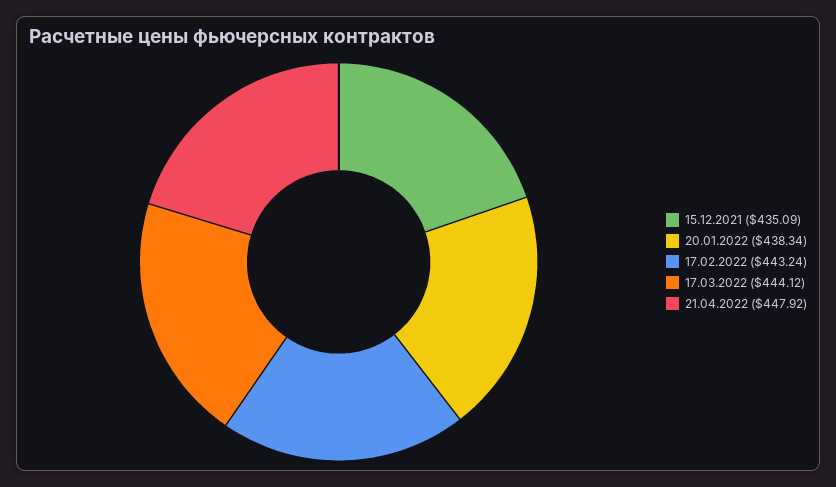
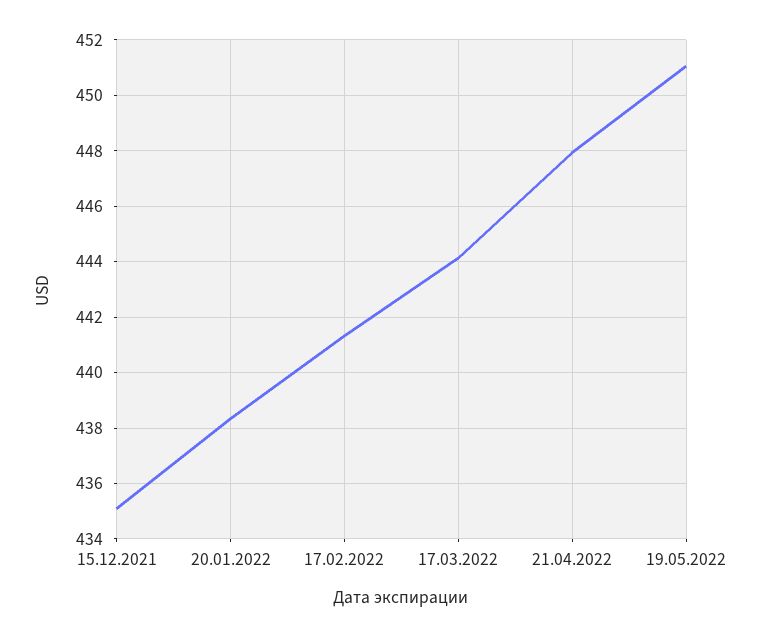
17.02.2022: 443.24 -> 441.25
19.05.2022: none -> 451

